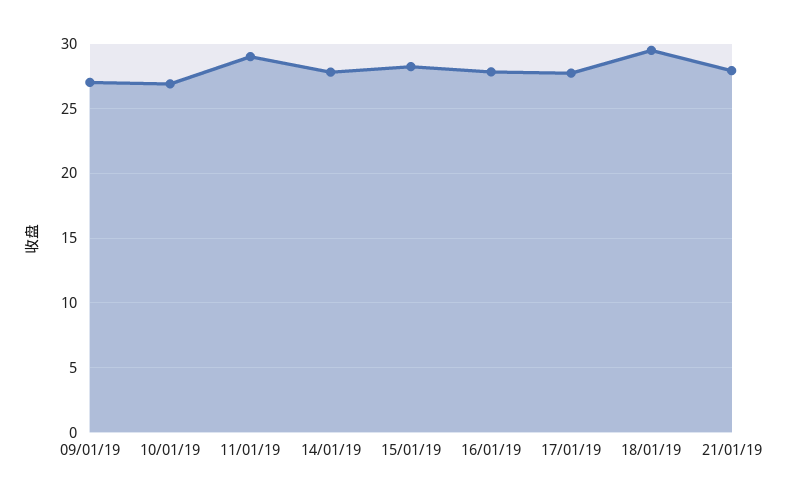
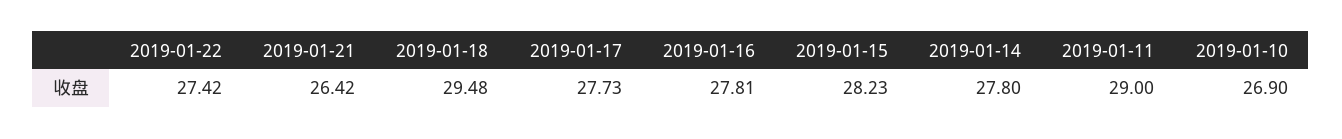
09/01/19: 27 -> none
21/01/19: 28 -> 26.42
2019-01-22: none -> 27.42

